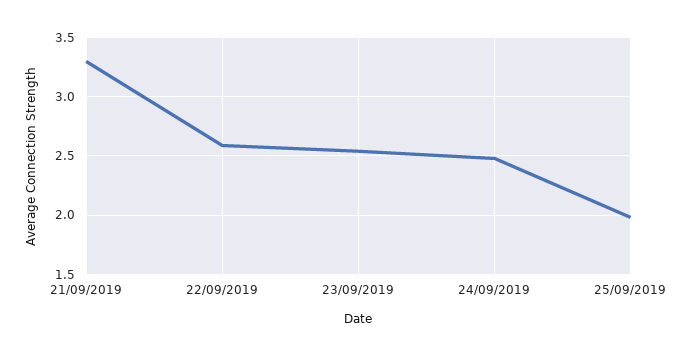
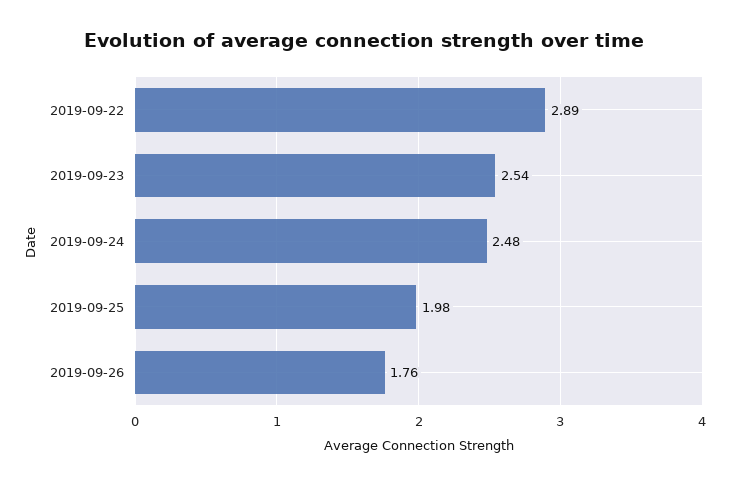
21/09/2019: 3.3 -> none
22/09/2019: 2.6 -> 2.89
2019-09-26: none -> 1.76

